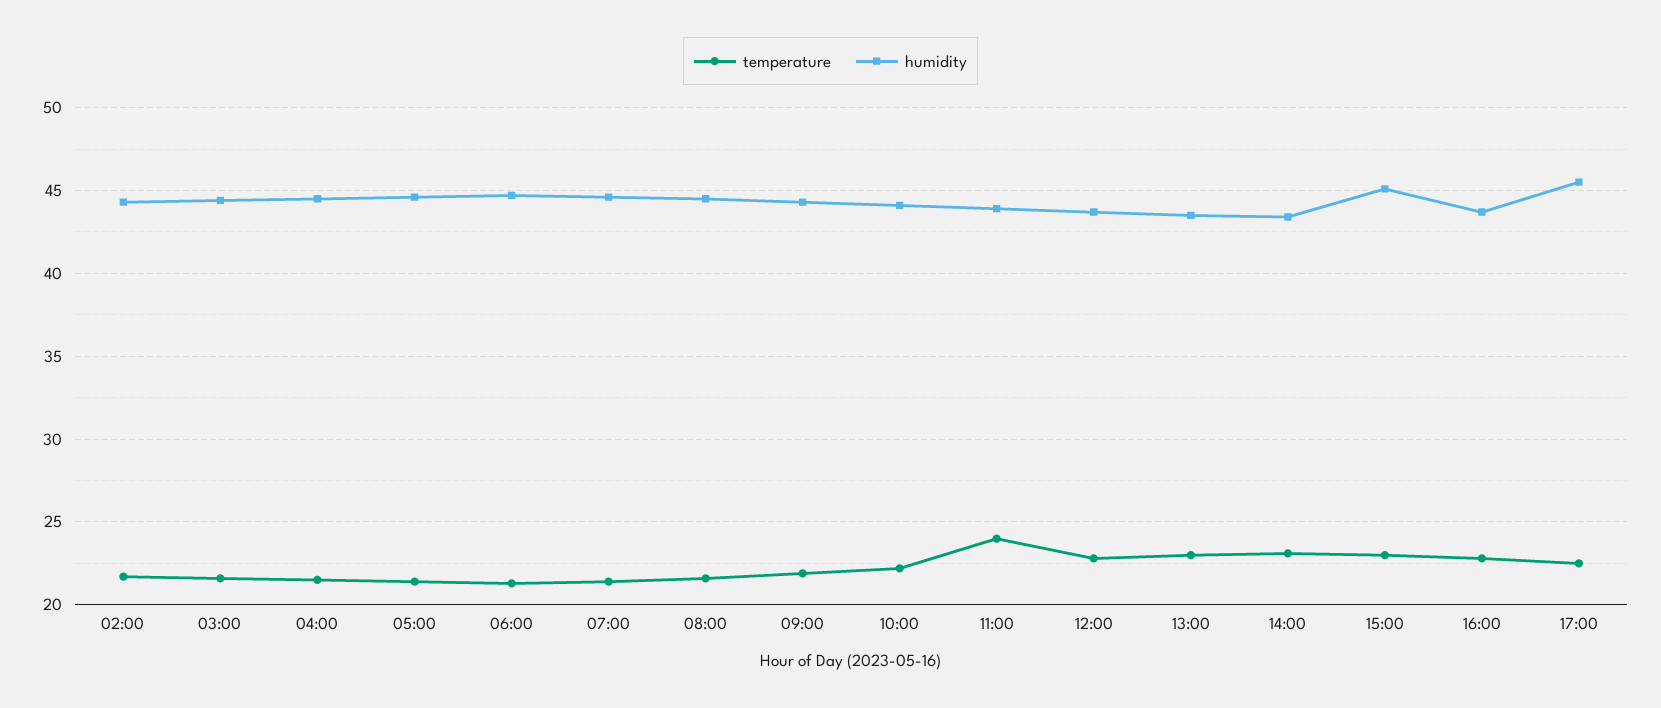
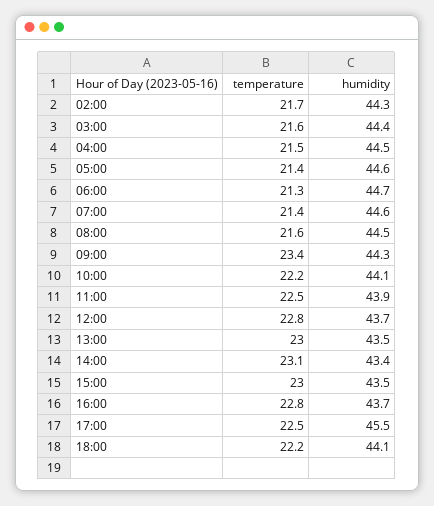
temperature, 09:00: 22 -> 23.4
temperature, 11:00: 24 -> 22.5
humidity, 15:00: 45 -> 43.5
temperature, 18:00: none -> 22.2
humidity, 18:00: none -> 44.1

